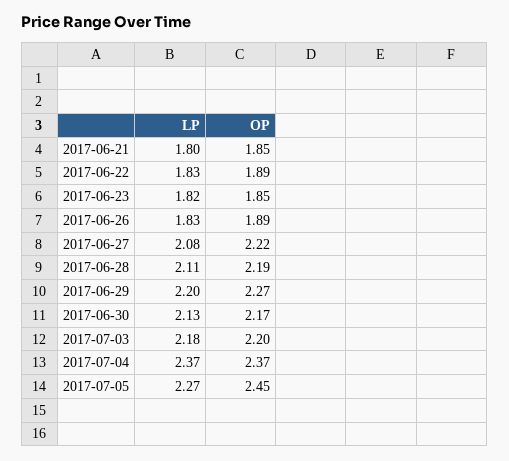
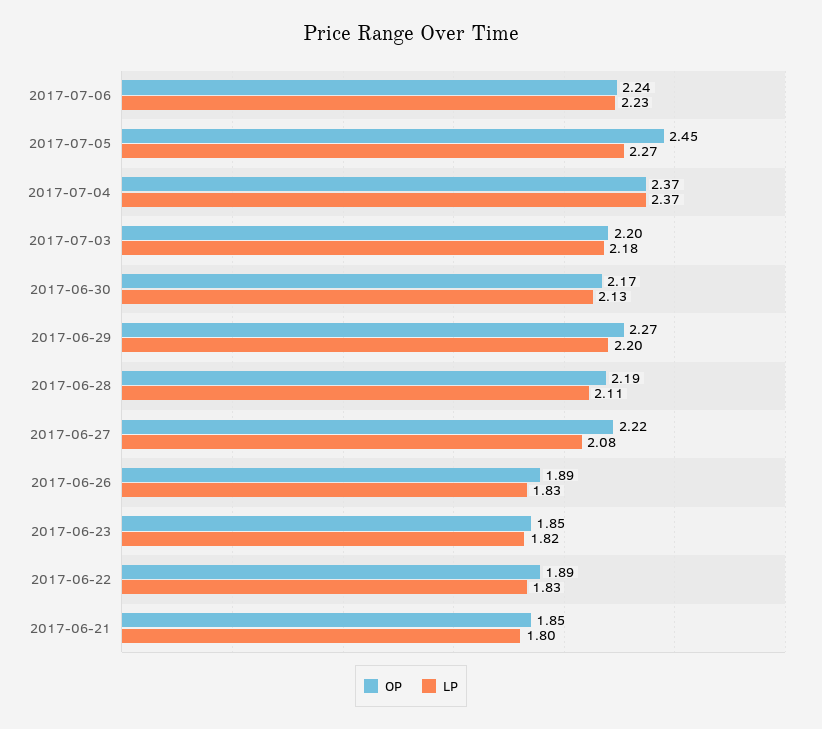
OP, 2017-07-06: none -> 2.24
LP, 2017-07-06: none -> 2.23

